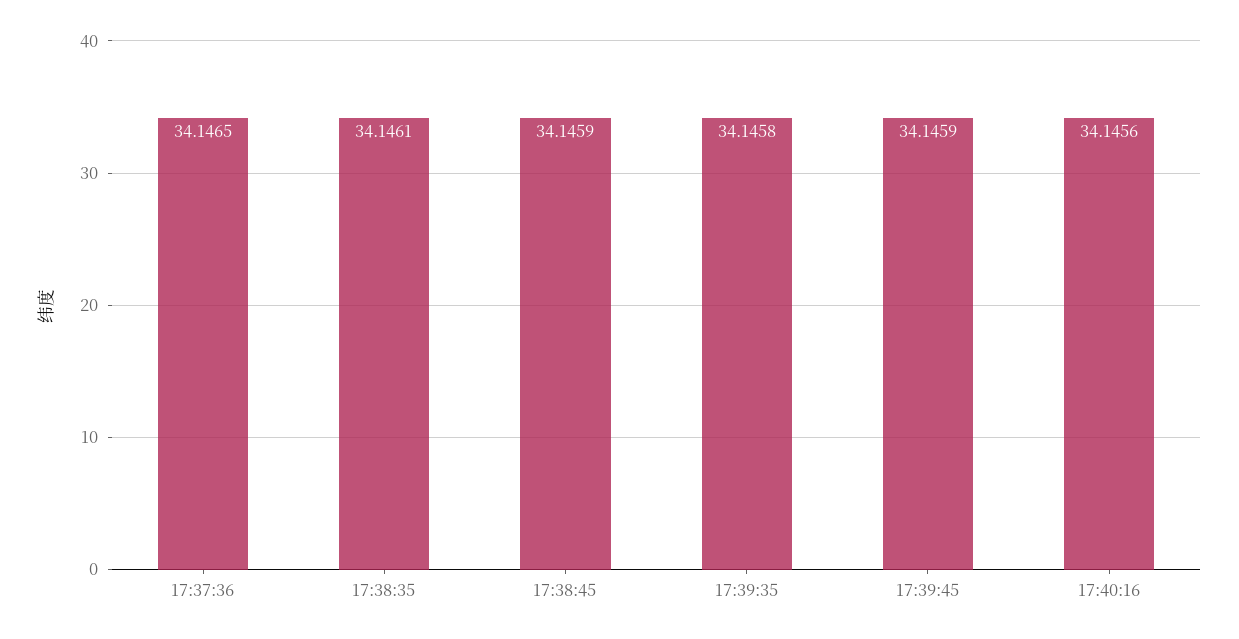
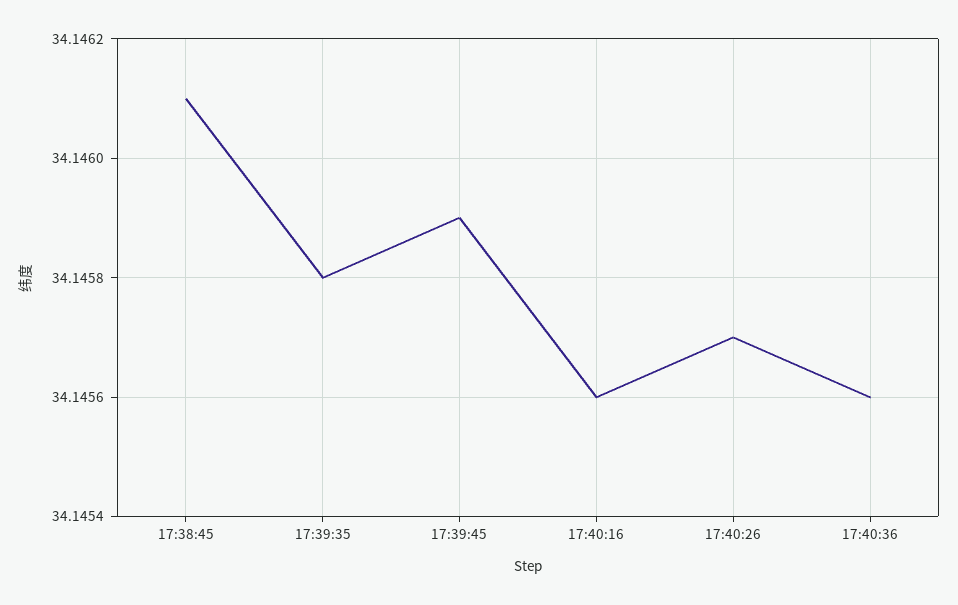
17:37:36: 34.1465 -> none
17:38:35: 34.1461 -> none
17:38:45: 34.1459 -> 34.1461
17:40:26: none -> 34.1457
17:40:36: none -> 34.1456

